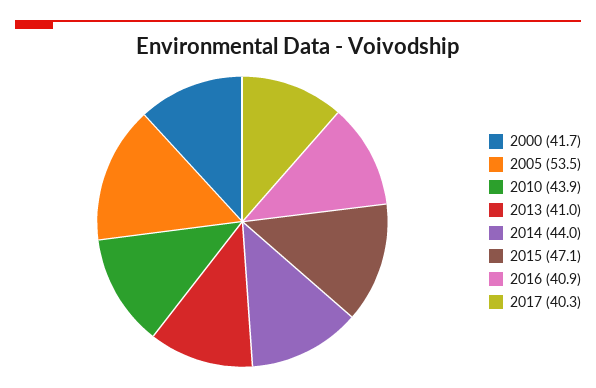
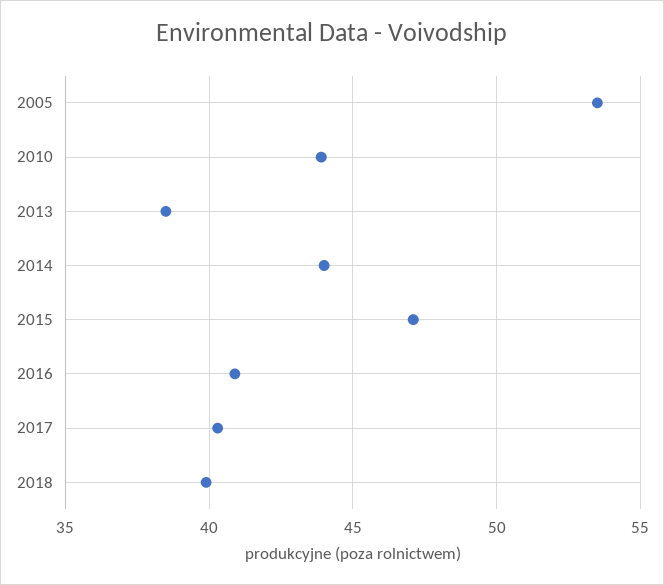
2000: 41.7 -> none
2013: 41 -> 38.5
2018: none -> 40

